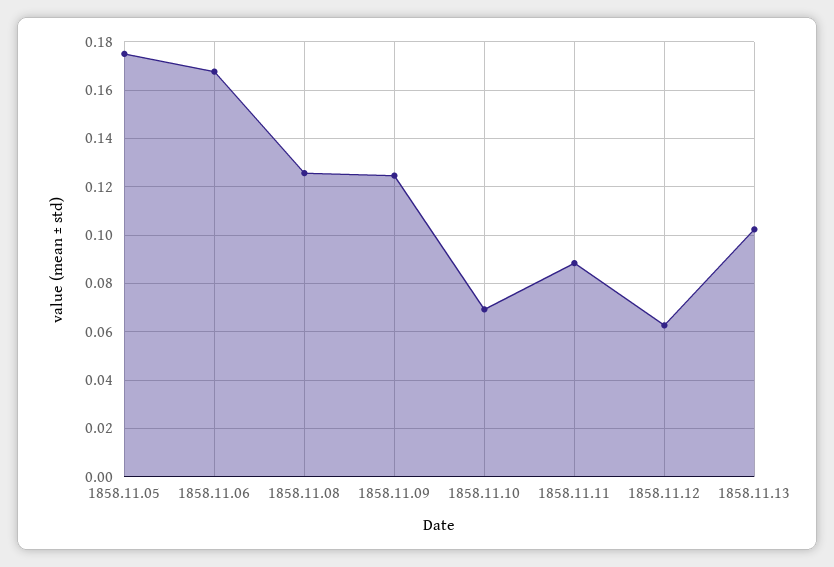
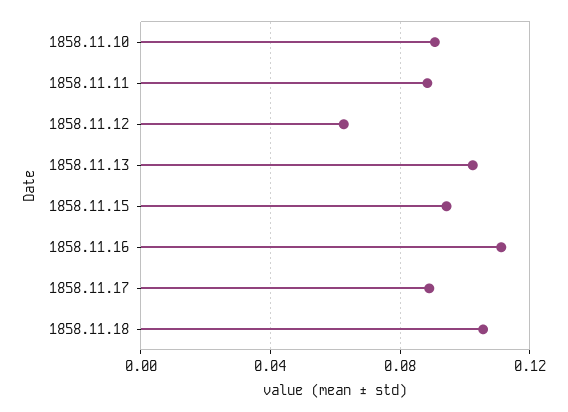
1858.11.05: 0.175 -> none
1858.11.06: 0.1675 -> none
1858.11.08: 0.125 -> none
1858.11.09: 0.125 -> none
1858.11.10: 0.07 -> 0.09
1858.11.15: none -> 0.095
1858.11.16: none -> 0.11
1858.11.17: none -> 0.09
1858.11.18: none -> 0.105

